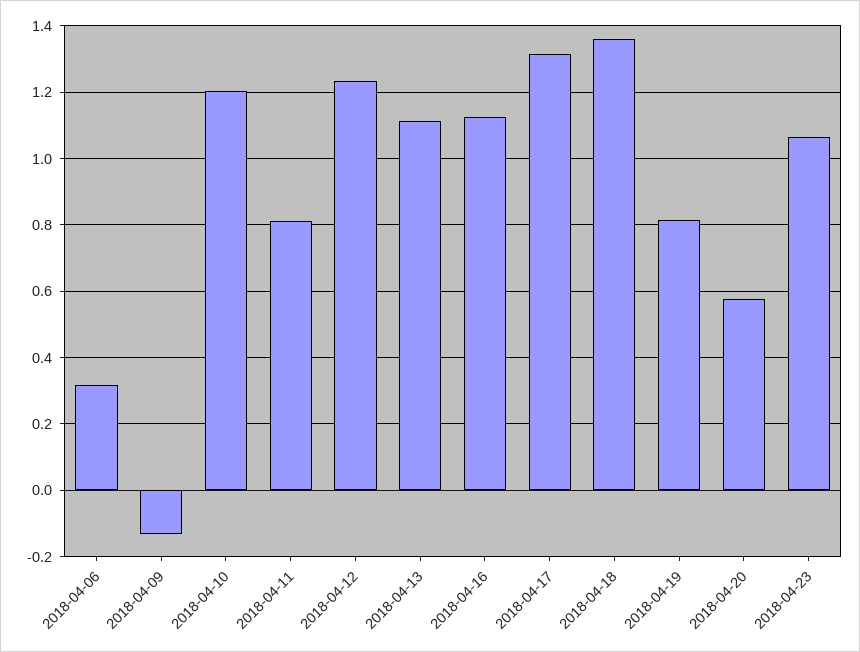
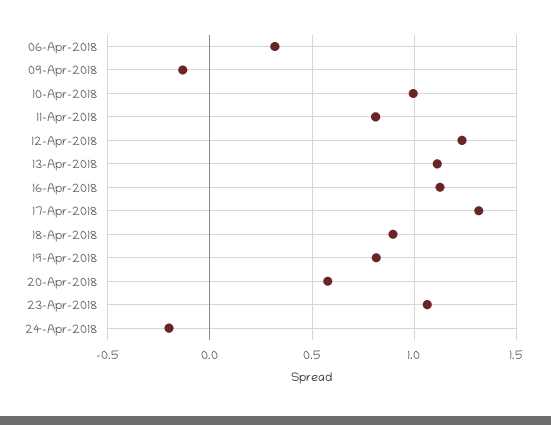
2018-04-10: 1.2 -> 1
2018-04-18: 1.36 -> 0.9
24-Apr-2018: none -> -0.2

